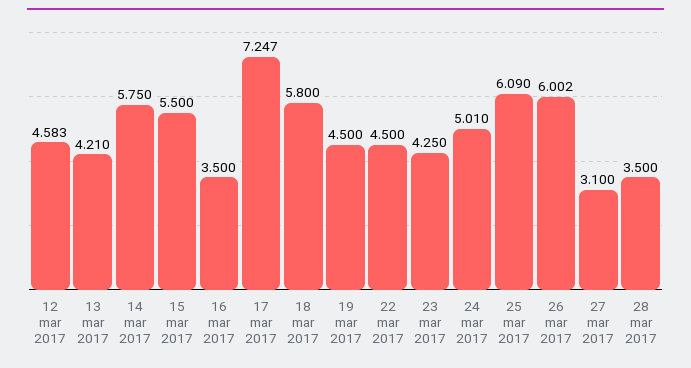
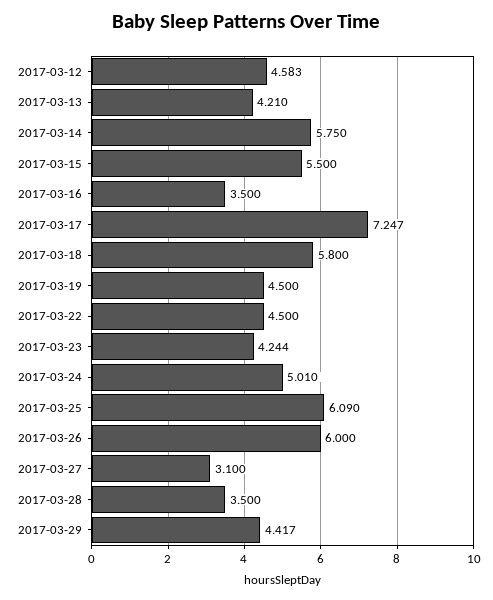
23 mar 2017: 4.25 -> 4.244
26 mar 2017: 6.002 -> 6
2017-03-29: none -> 4.417

